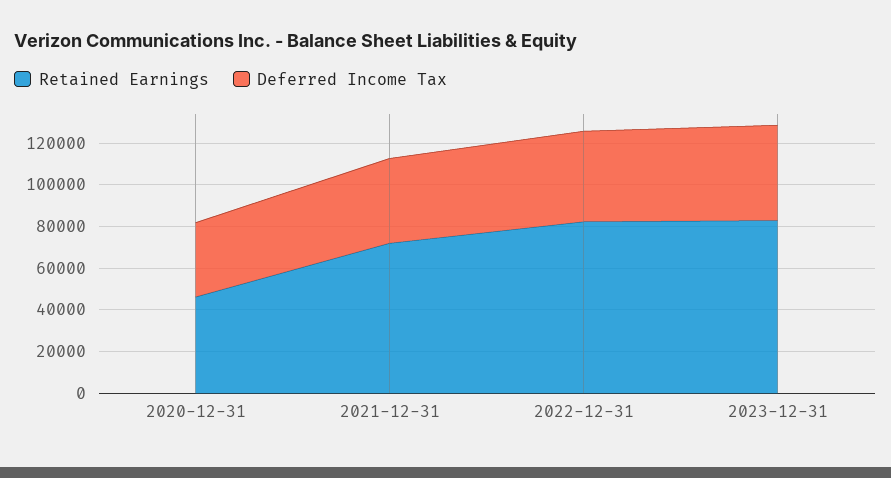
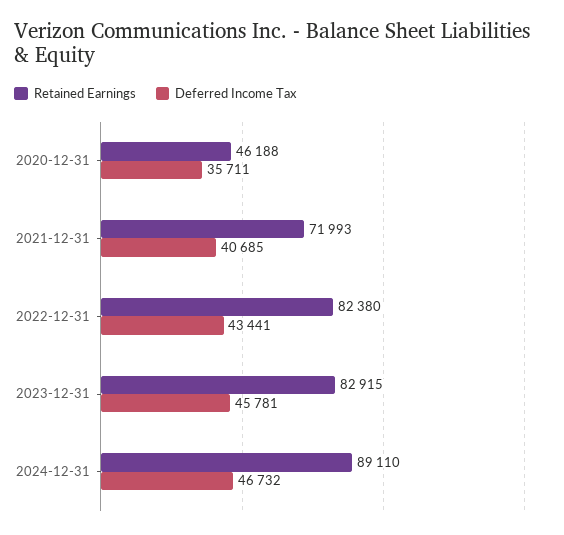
Retained Earnings, 2024-12-31: none -> 89110
Deferred Income Tax, 2024-12-31: none -> 46732

